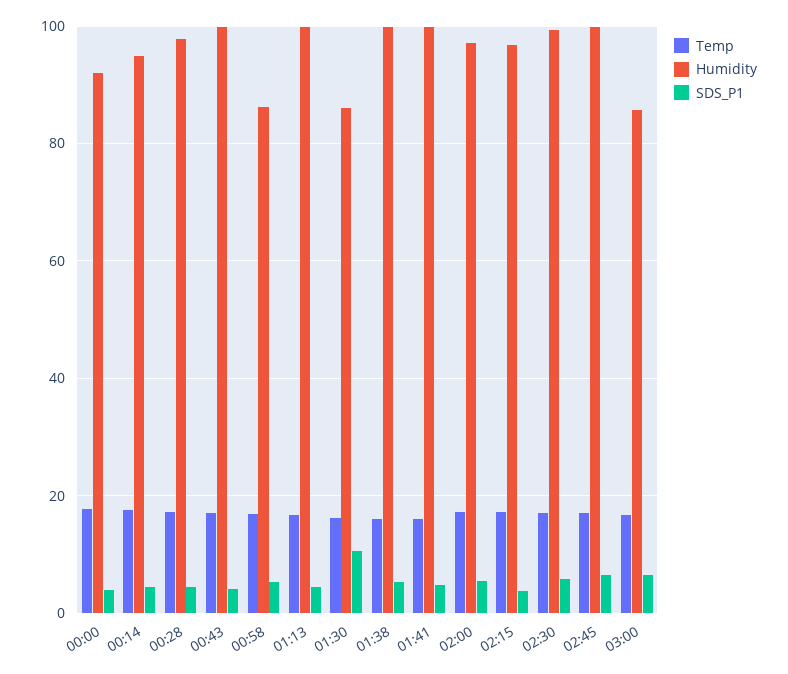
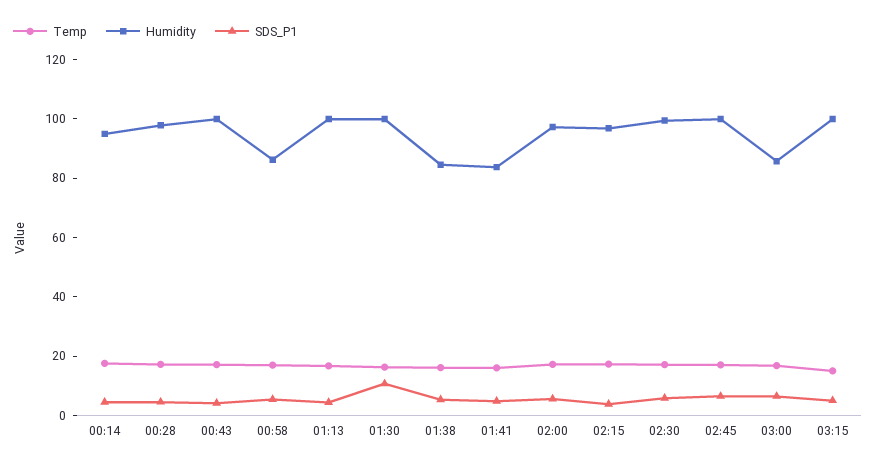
Temp, 00:00: 18 -> none
Humidity, 00:00: 92 -> none
SDS_P1, 00:00: 4 -> none
Humidity, 01:30: 86 -> 100
Humidity, 01:38: 100 -> 85
Humidity, 01:41: 100 -> 85
Temp, 03:15: none -> 15
Humidity, 03:15: none -> 100
SDS_P1, 03:15: none -> 5

